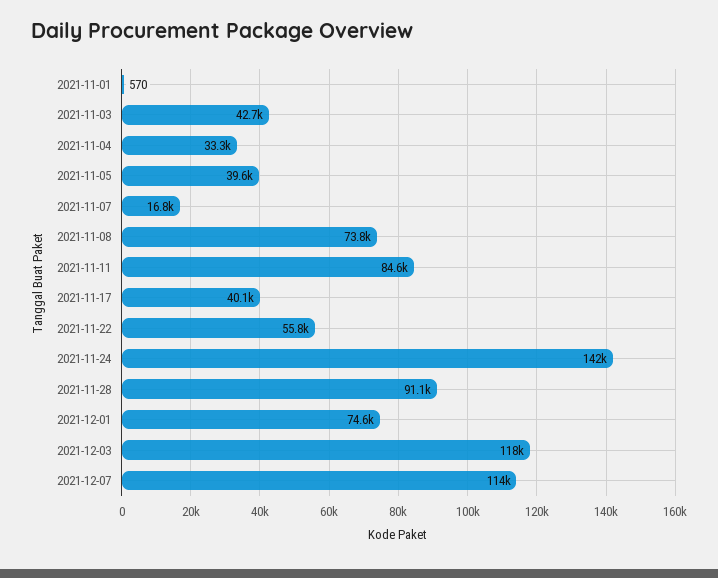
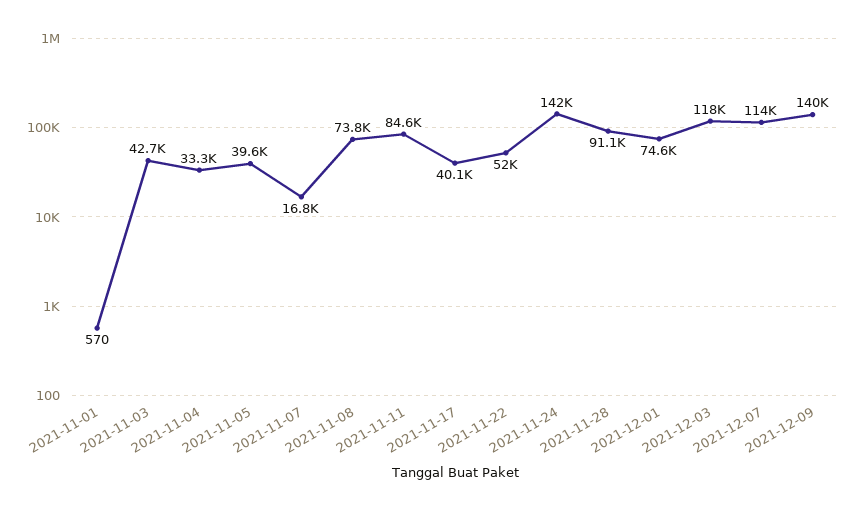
2021-11-22: 55800 -> 52000
2021-12-09: none -> 140000

